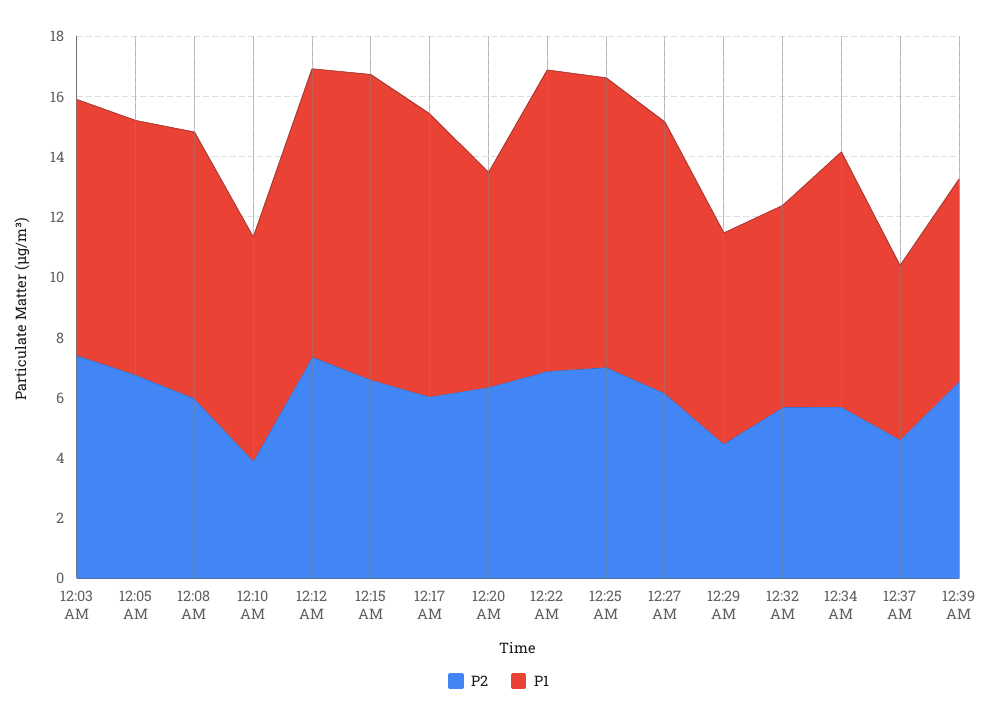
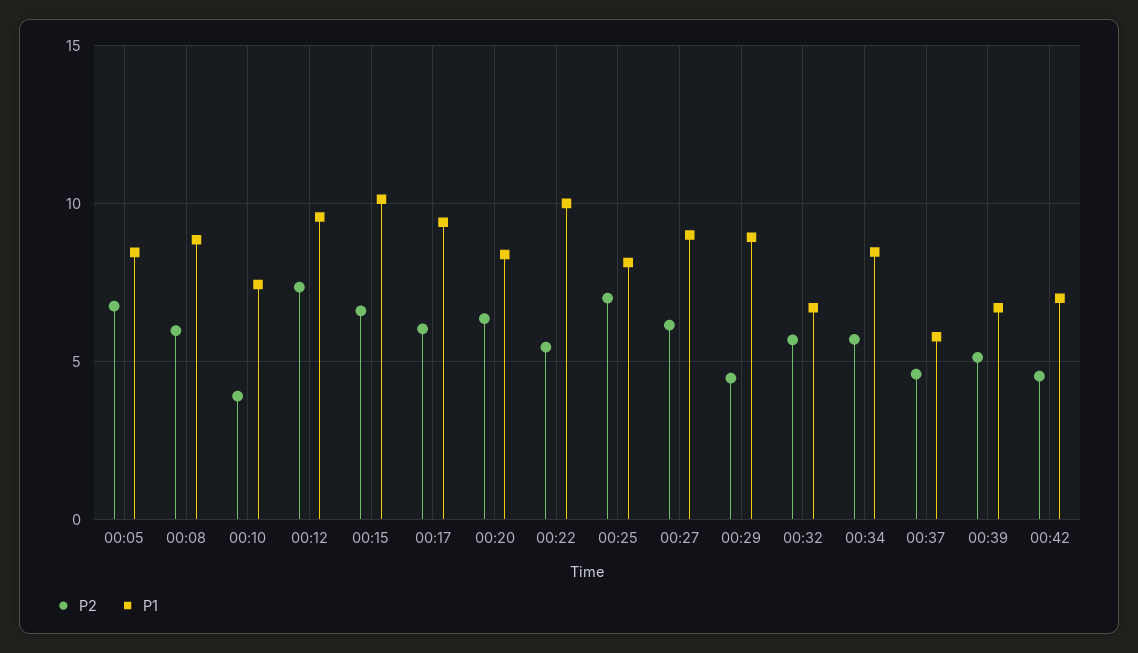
P2, 12:03 AM: 7.5 -> none
P1, 12:03 AM: 8.5 -> none
P1, 12:20 AM: 7 -> 8.5
P2, 12:22 AM: 7 -> 5.5
P1, 12:25 AM: 9.5 -> 8
P1, 12:29 AM: 7 -> 9
P2, 12:39 AM: 6.5 -> 5
P2, 00:42: none -> 4.5
P1, 00:42: none -> 7

